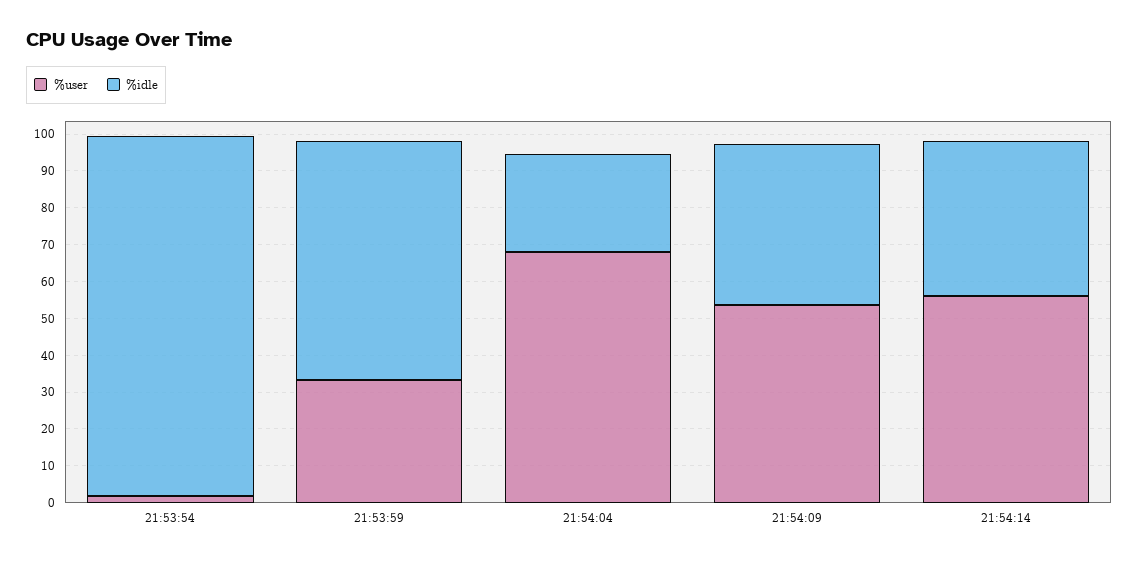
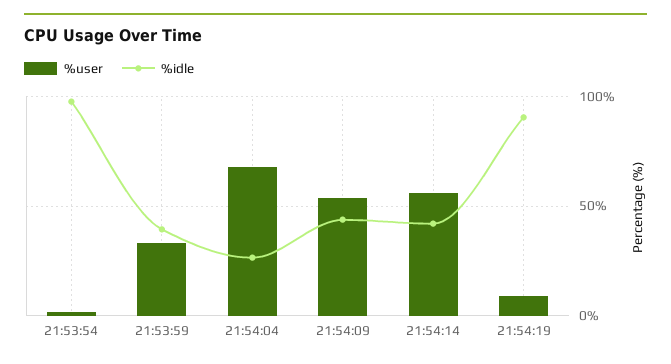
%idle, 21:53:59: 65 -> 40
%user, 21:54:19: none -> 10
%idle, 21:54:19: none -> 90

